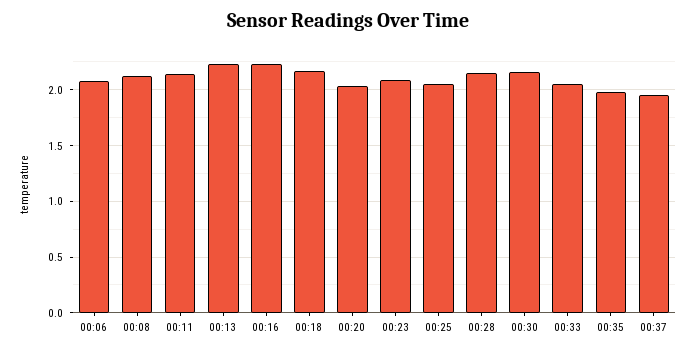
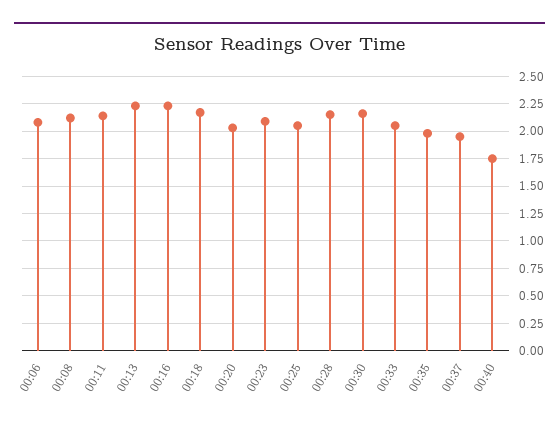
00:40: none -> 1.75

